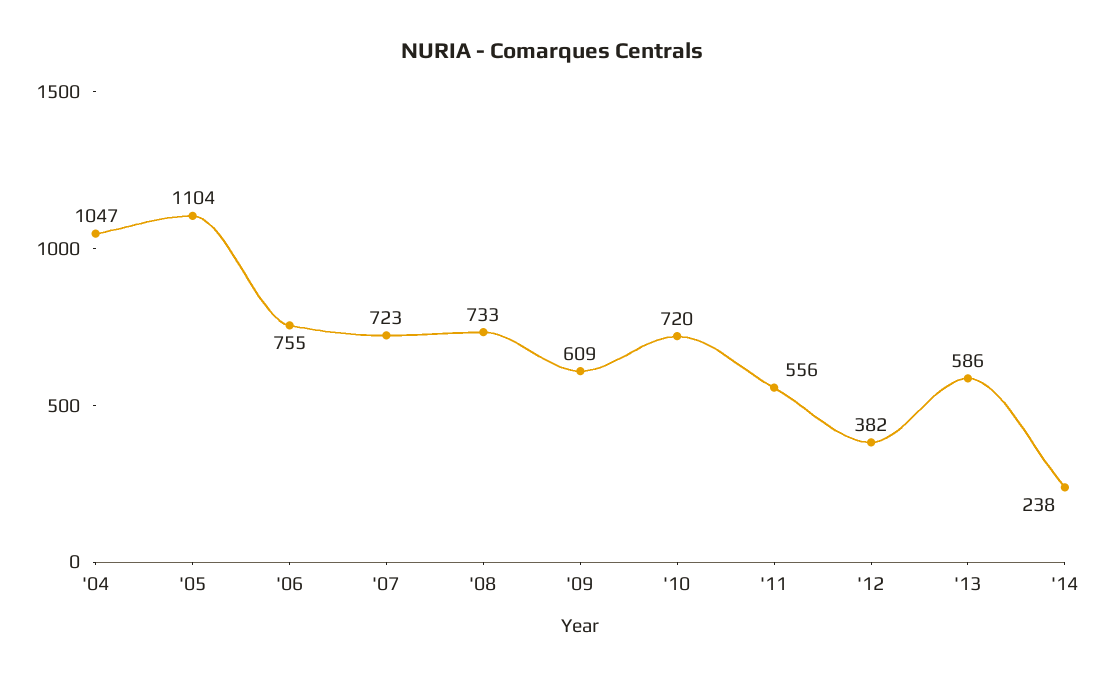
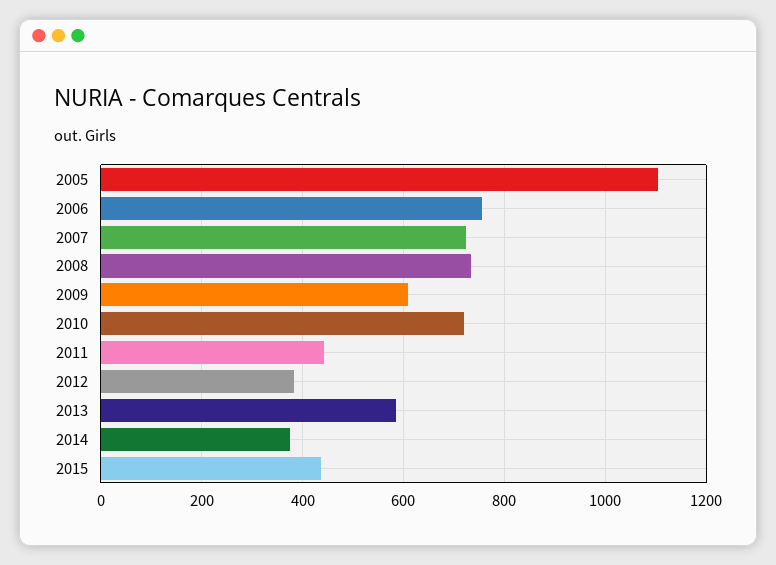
'04: 1047 -> none
'11: 556 -> 440
'14: 238 -> 380
2015: none -> 440

